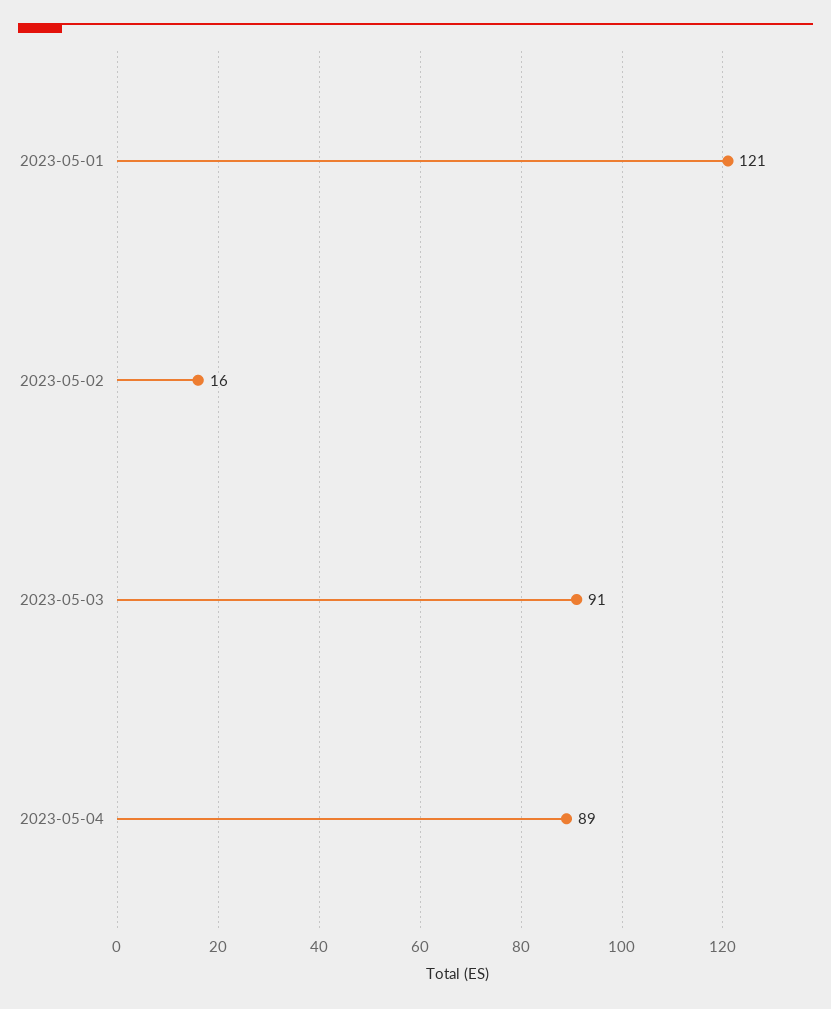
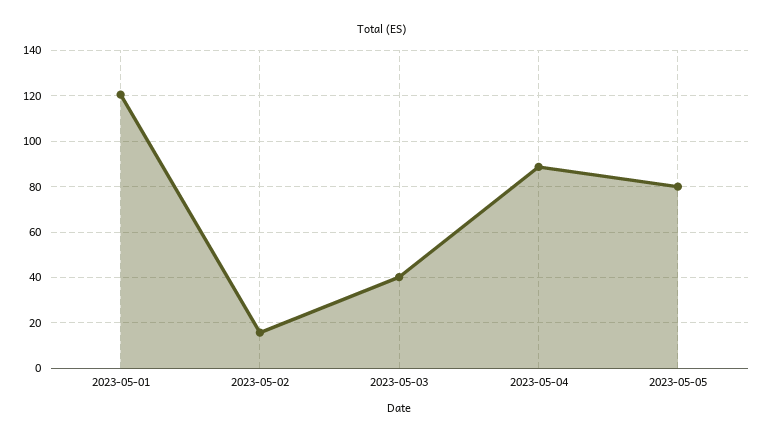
2023-05-03: 91 -> 40
2023-05-05: none -> 80

